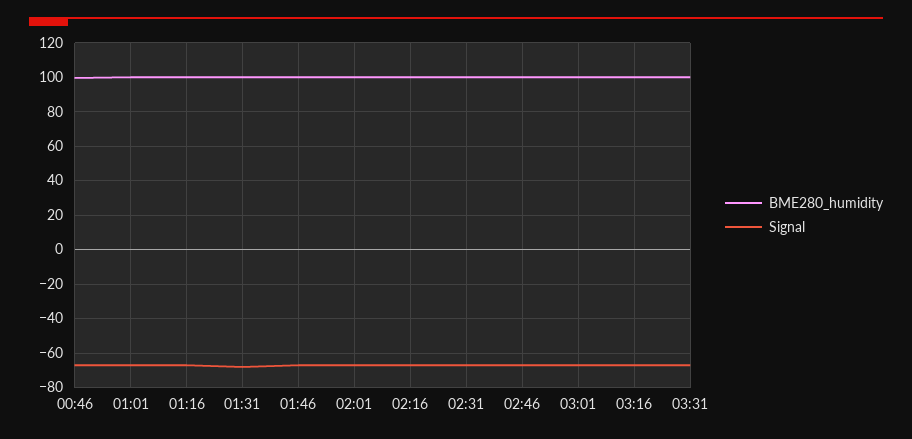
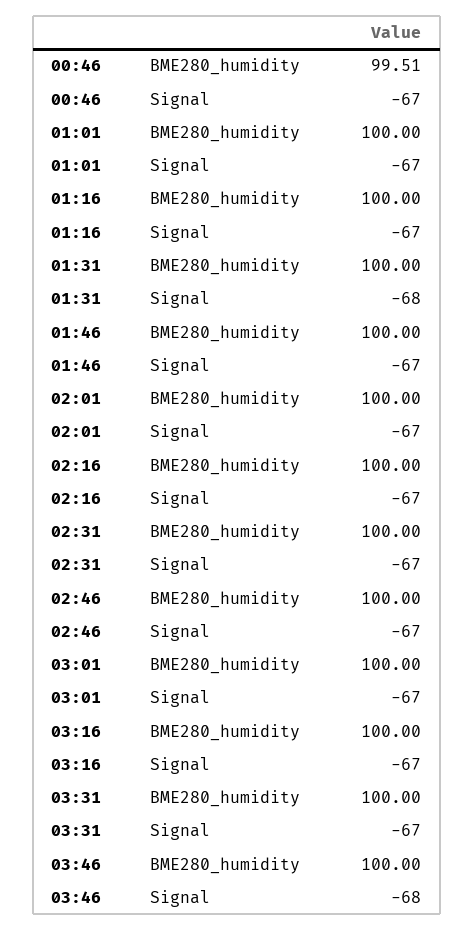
BME280_humidity, 03:46: none -> 100
Signal, 03:46: none -> -68

